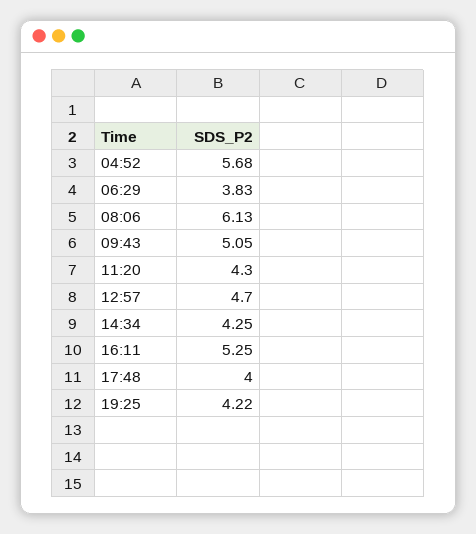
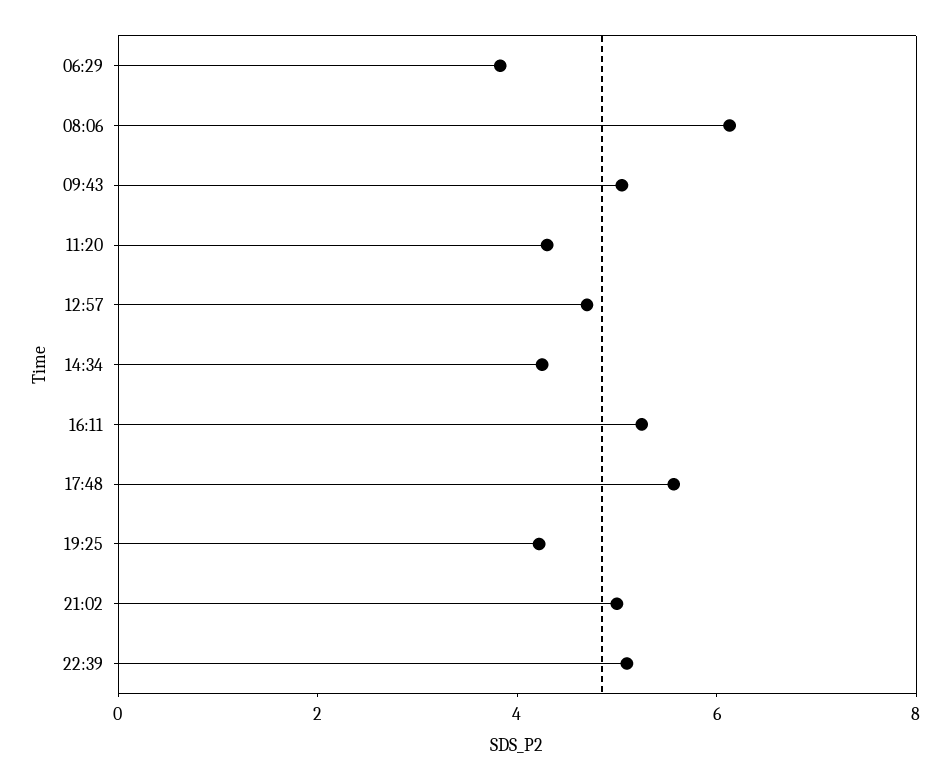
04:52: 5.68 -> none
17:48: 4 -> 5.5
21:02: none -> 5
22:39: none -> 5

